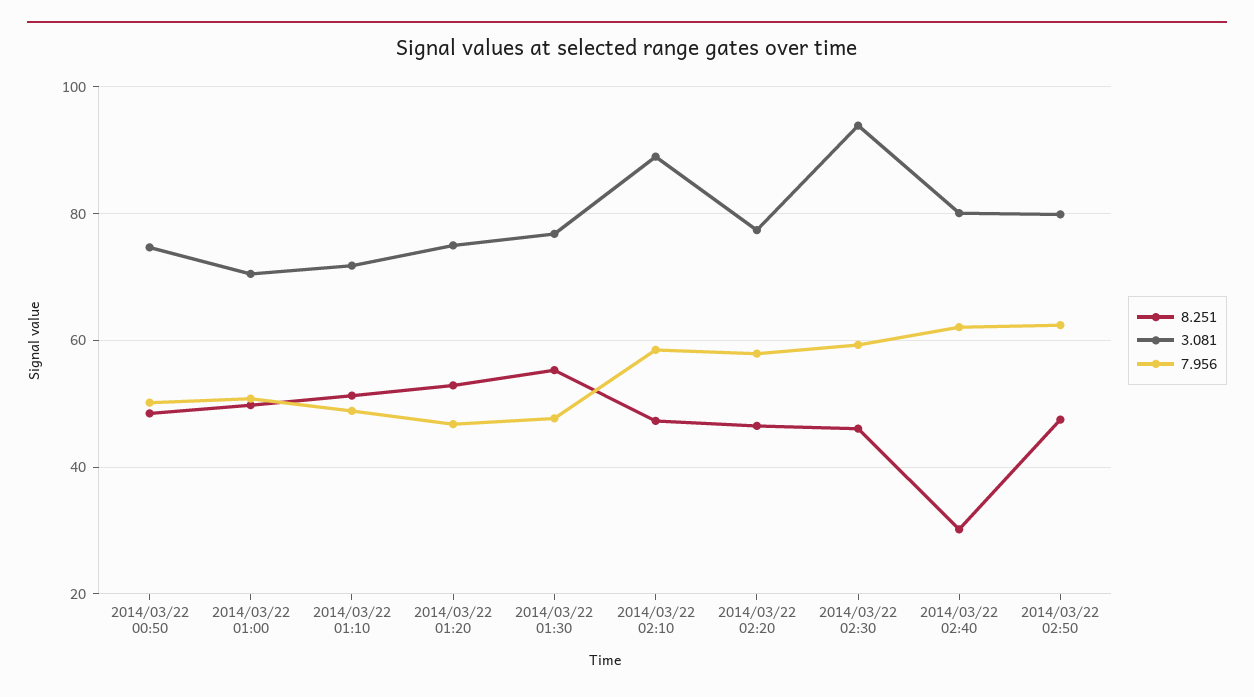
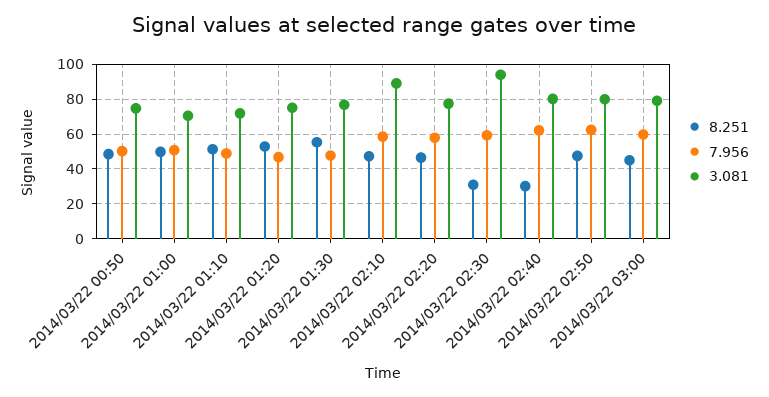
8.251, 2014/03/22 02:30: 46 -> 30
8.251, 2014/03/22 03:00: none -> 45
7.956, 2014/03/22 03:00: none -> 60
3.081, 2014/03/22 03:00: none -> 80

